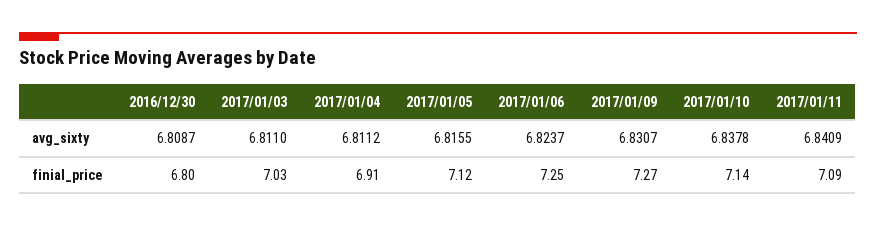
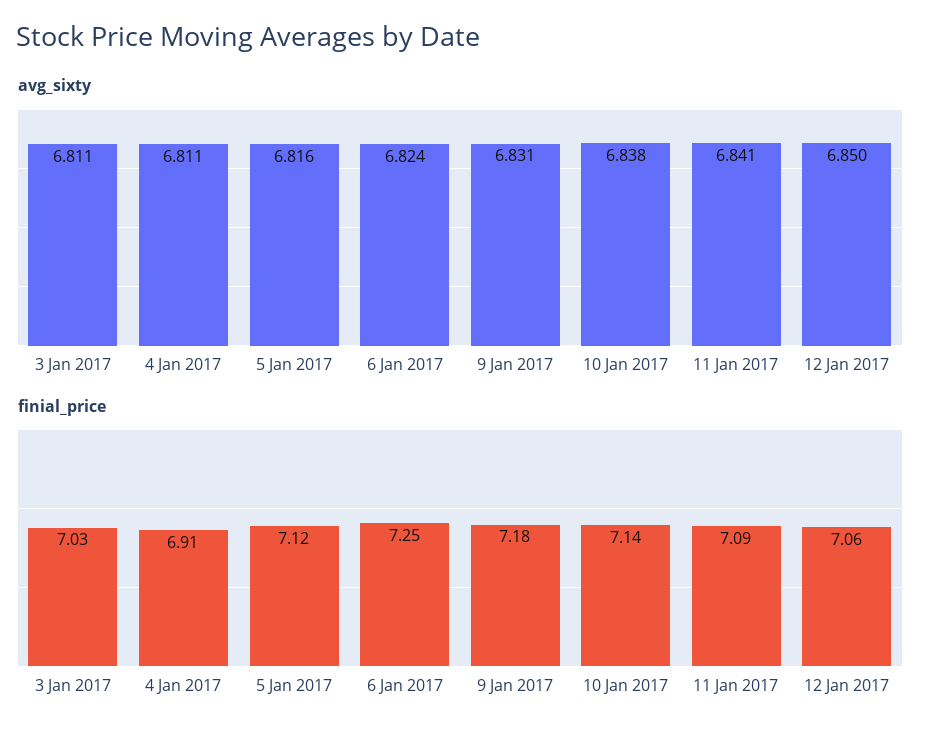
avg_sixty, 2016/12/30: 6.8087 -> none
finial_price, 2016/12/30: 6.8 -> none
finial_price, 2017/01/09: 7.27 -> 7.18
avg_sixty, 12 Jan 2017: none -> 6.85
finial_price, 12 Jan 2017: none -> 7.06

